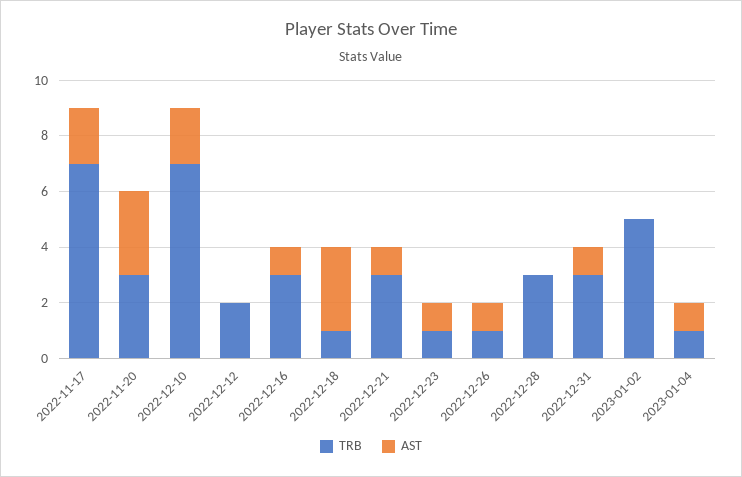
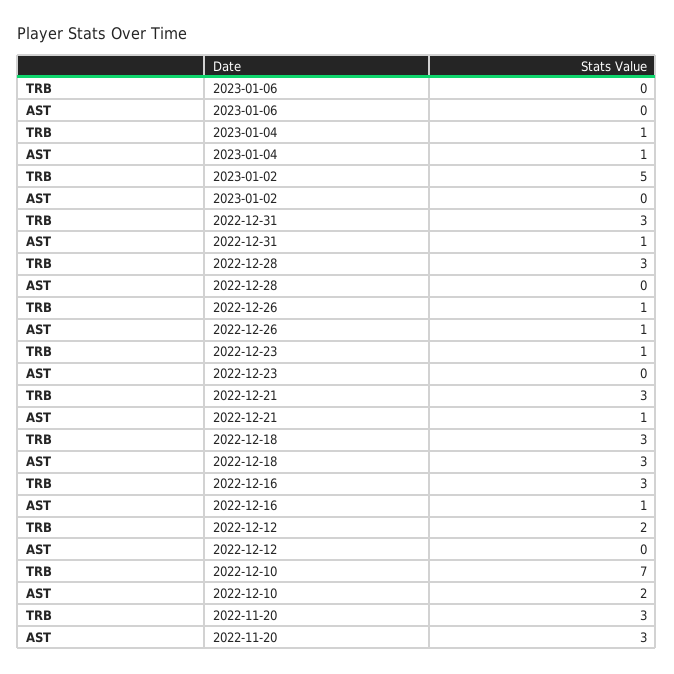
TRB, 2022-11-17: 7 -> none
AST, 2022-11-17: 2 -> none
TRB, 2022-12-18: 1 -> 3
AST, 2022-12-23: 1 -> 0
TRB, 2023-01-06: none -> 0
AST, 2023-01-06: none -> 0

